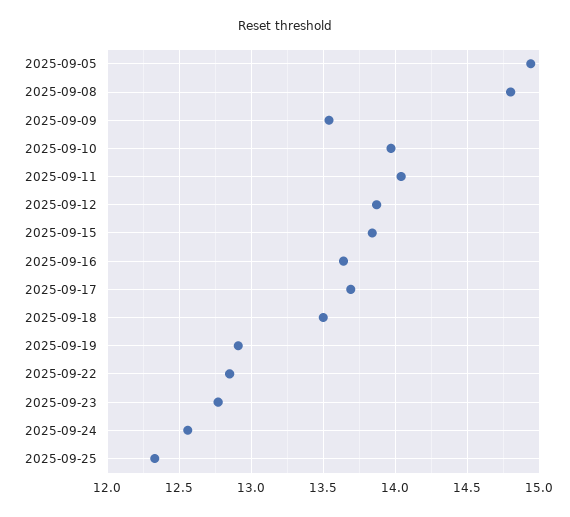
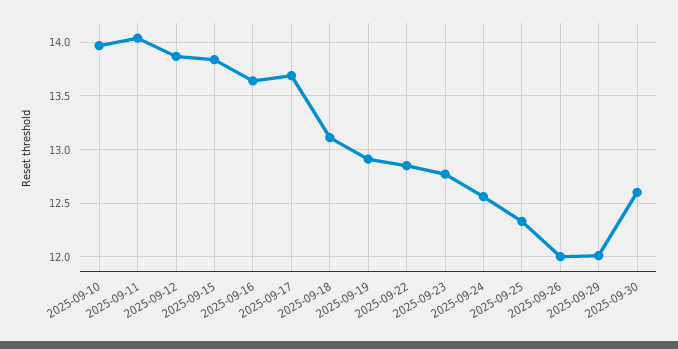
2025-09-05: 14.95 -> none
2025-09-08: 14.8 -> none
2025-09-09: 13.55 -> none
2025-09-18: 13.5 -> 13.1
2025-09-26: none -> 12
2025-09-29: none -> 12
2025-09-30: none -> 12.6

